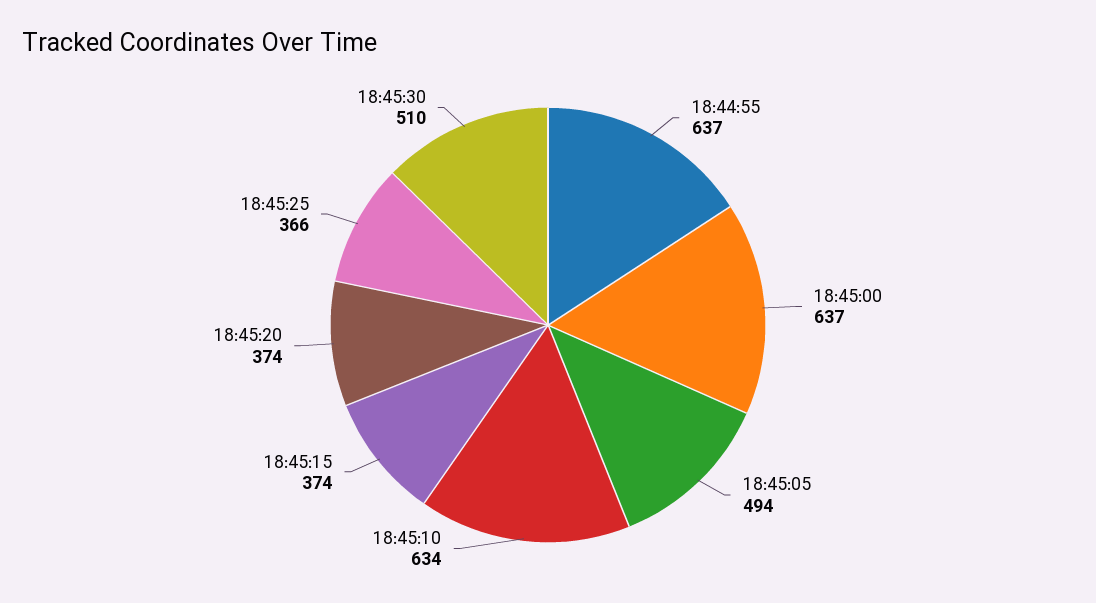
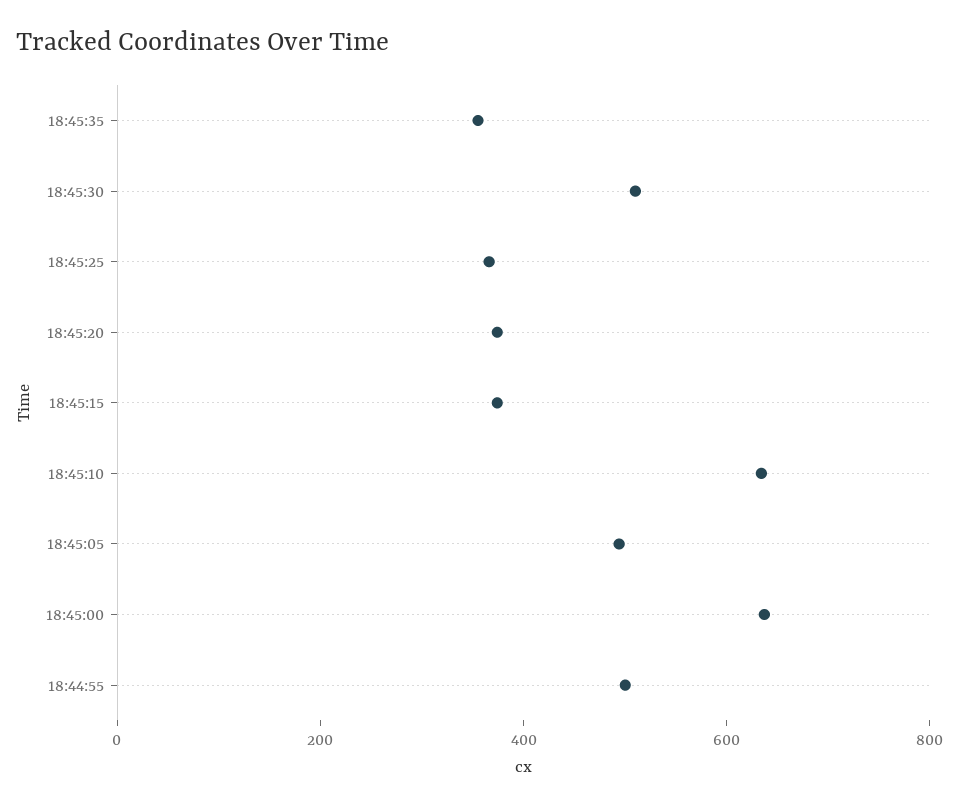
18:44:55: 637 -> 500
18:45:35: none -> 350

